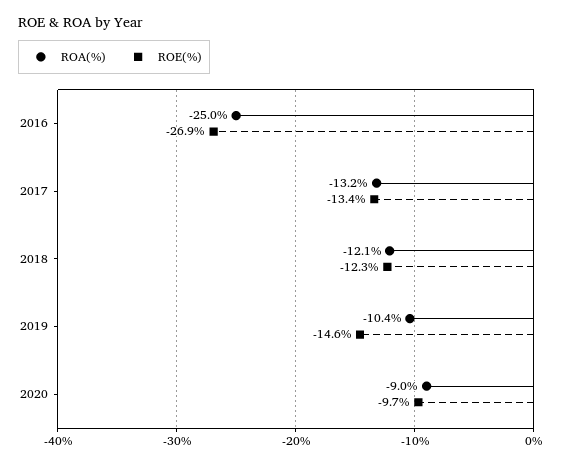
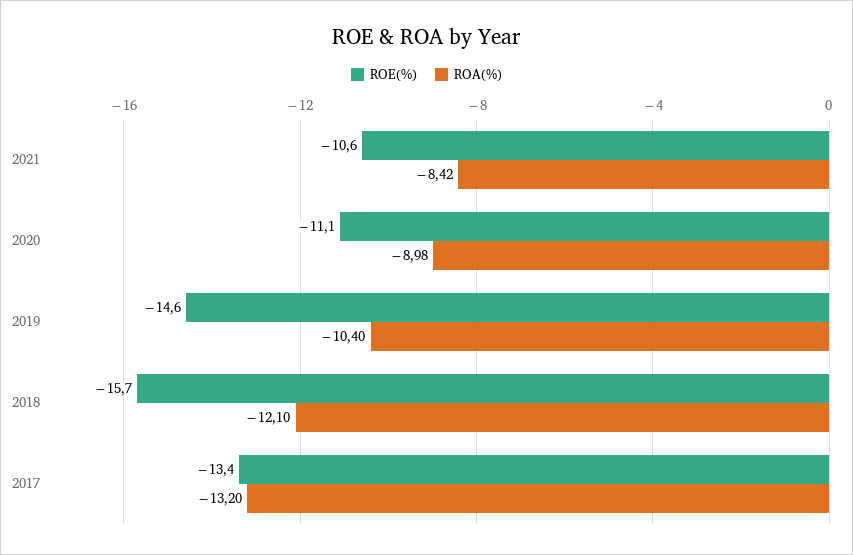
ROA(%), 2016: -25 -> none
ROE(%), 2016: -26.9 -> none
ROE(%), 2018: -12.3 -> -15.7
ROE(%), 2020: -9.7 -> -11.1
ROE(%), 2021: none -> -10.6
ROA(%), 2021: none -> -8.42

